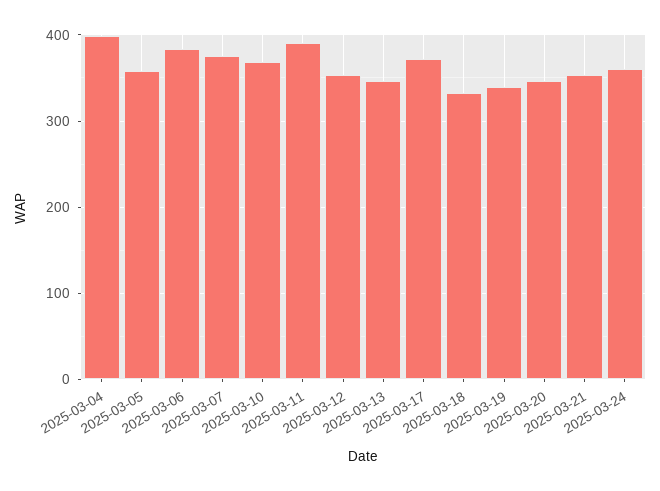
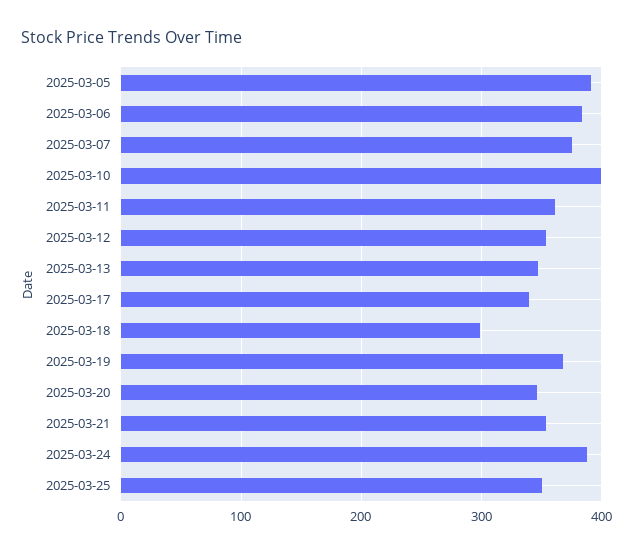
2025-03-04: 400 -> none
2025-03-05: 360 -> 390
2025-03-10: 370 -> 400
2025-03-11: 390 -> 360
2025-03-17: 370 -> 340
2025-03-18: 330 -> 300
2025-03-19: 340 -> 370
2025-03-24: 360 -> 390
2025-03-25: none -> 350

